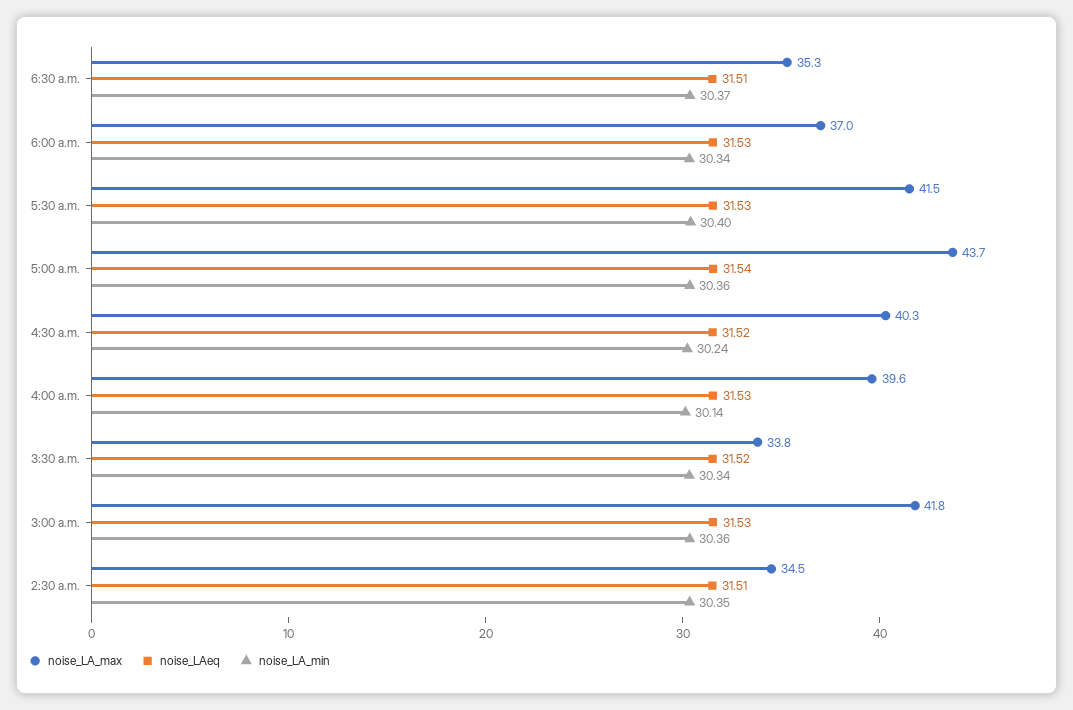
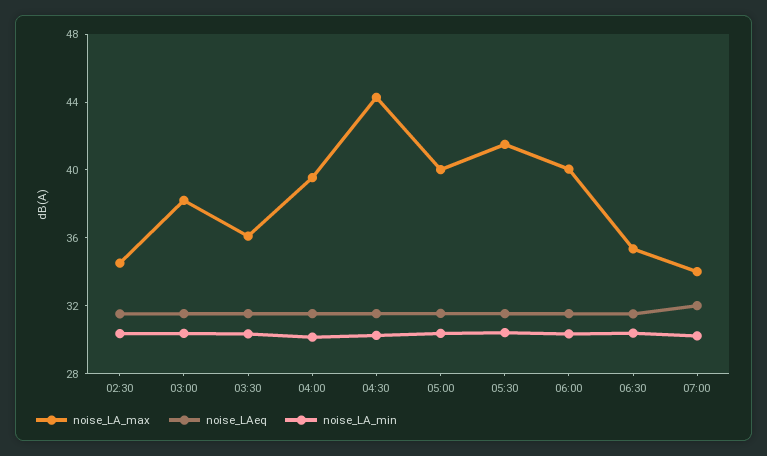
noise_LA_max, 6:00 a.m.: 37 -> 40
noise_LA_max, 5:00 a.m.: 43.7 -> 40
noise_LA_max, 4:30 a.m.: 40.3 -> 44
noise_LA_max, 3:30 a.m.: 33.8 -> 36
noise_LA_max, 3:00 a.m.: 41.8 -> 38
noise_LA_max, 07:00: none -> 34
noise_LAeq, 07:00: none -> 32
noise_LA_min, 07:00: none -> 30

